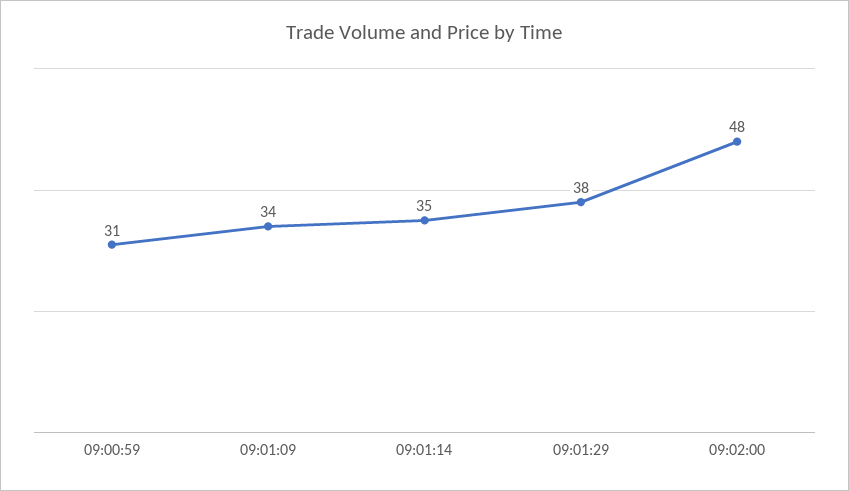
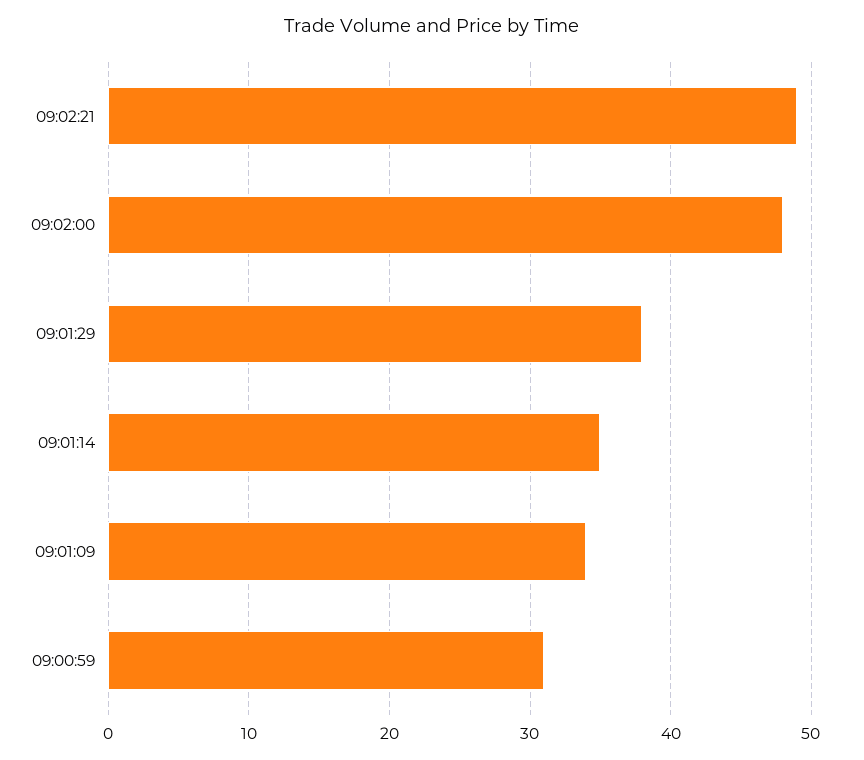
09:02:21: none -> 49

